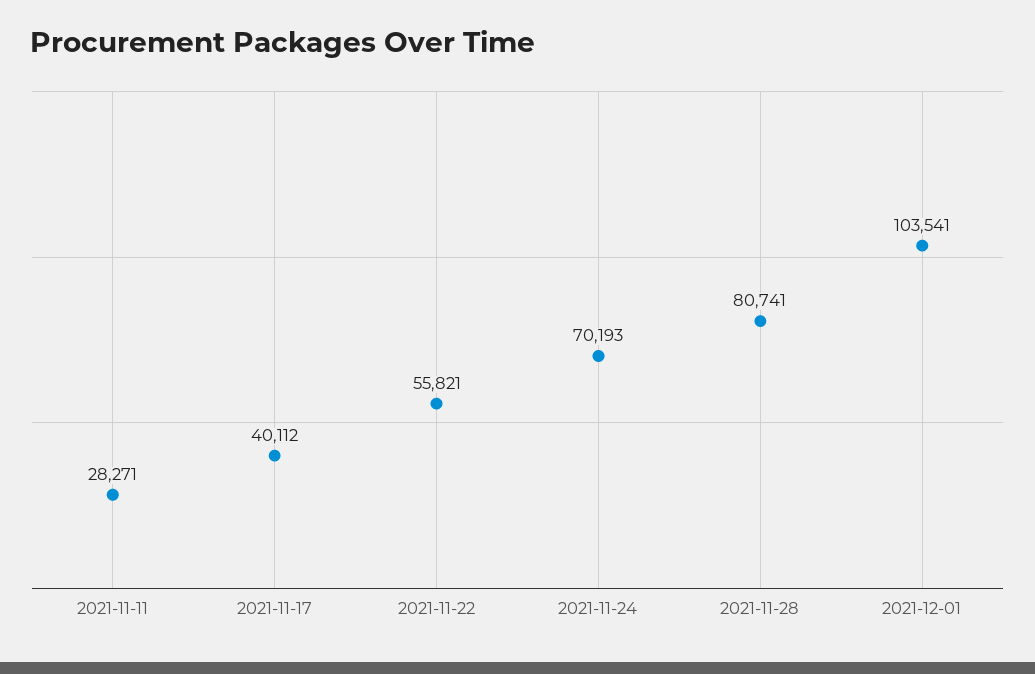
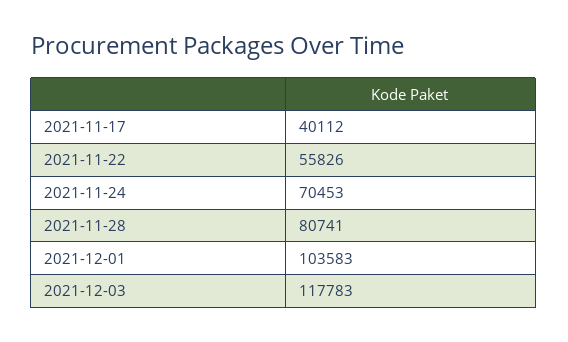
2021-11-11: 28271 -> none
2021-11-22: 55821 -> 55826
2021-11-24: 70193 -> 70453
2021-12-01: 103541 -> 103583
2021-12-03: none -> 117783

